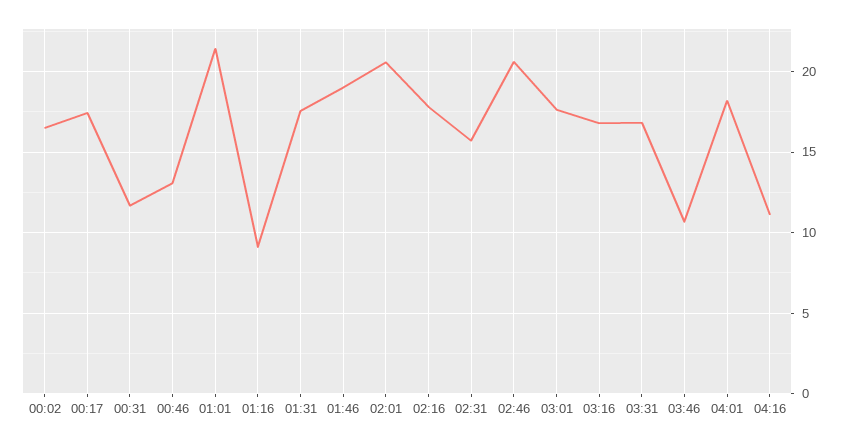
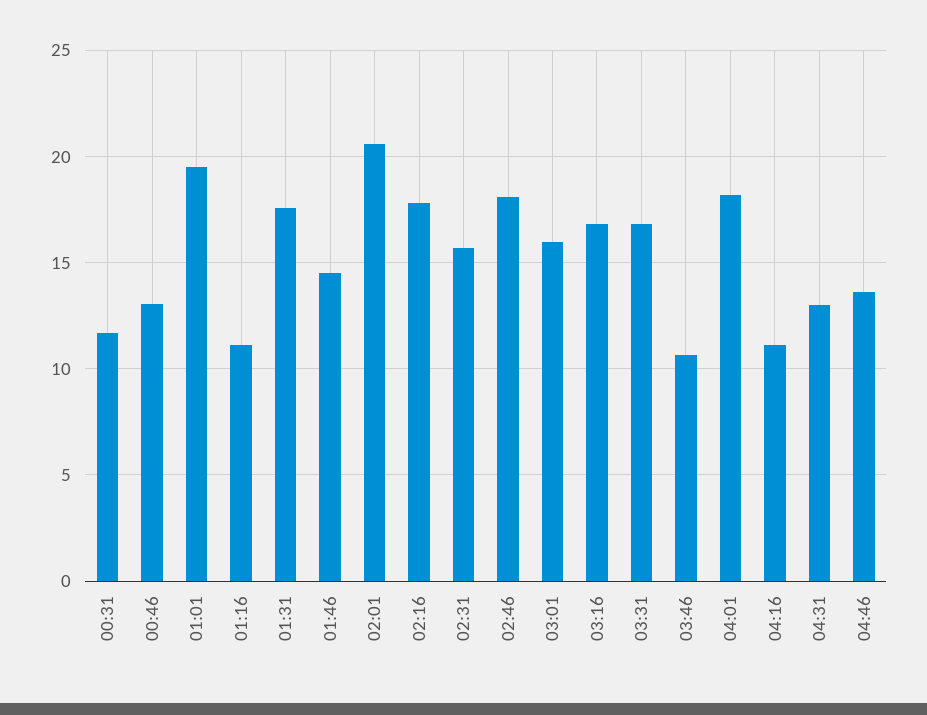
00:02: 16.5 -> none
00:17: 17.5 -> none
01:01: 21.5 -> 19.5
01:16: 9 -> 11
01:46: 19 -> 14.5
02:46: 20.5 -> 18
03:01: 17.5 -> 16
04:31: none -> 13
04:46: none -> 13.5

